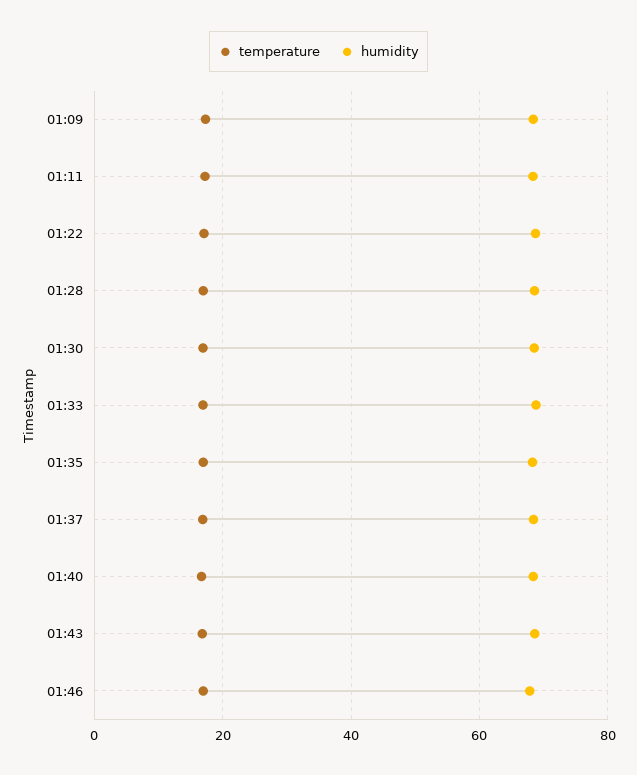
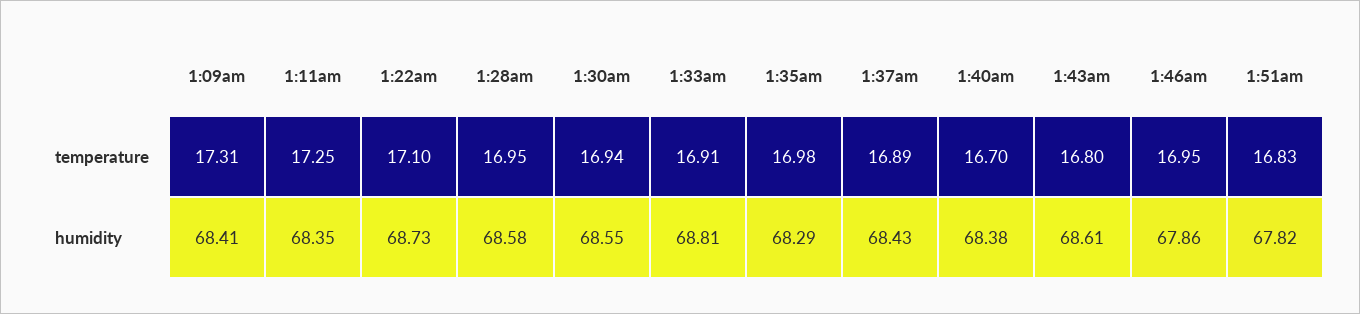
temperature, 1:51am: none -> 16.83
humidity, 1:51am: none -> 67.82

